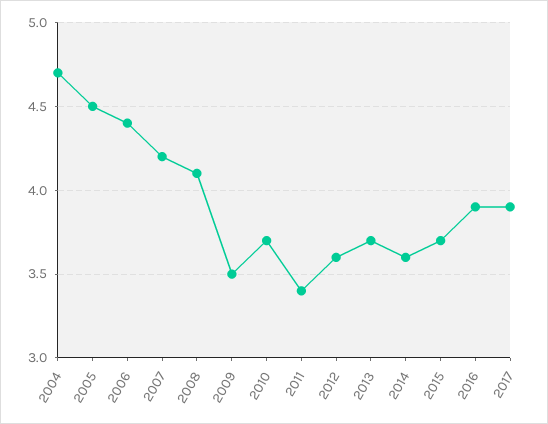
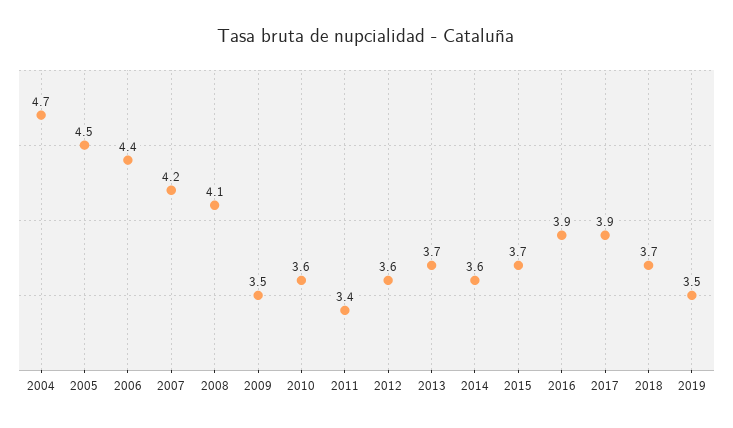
2010: 3.7 -> 3.6
2018: none -> 3.7
2019: none -> 3.5

